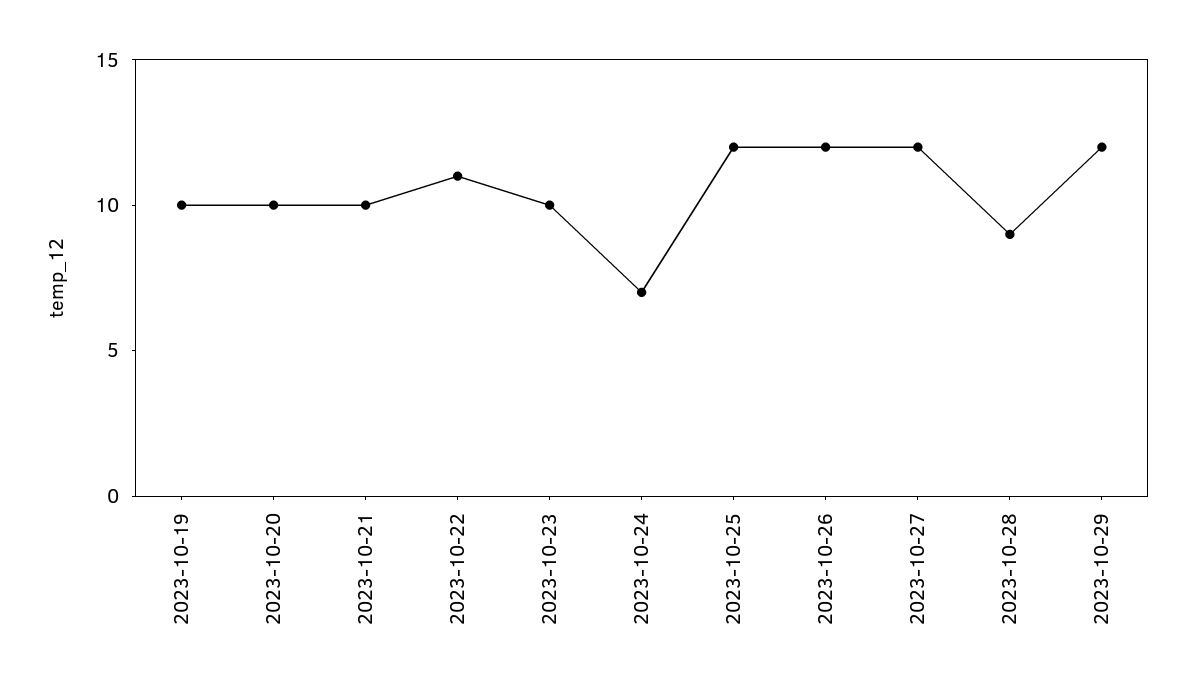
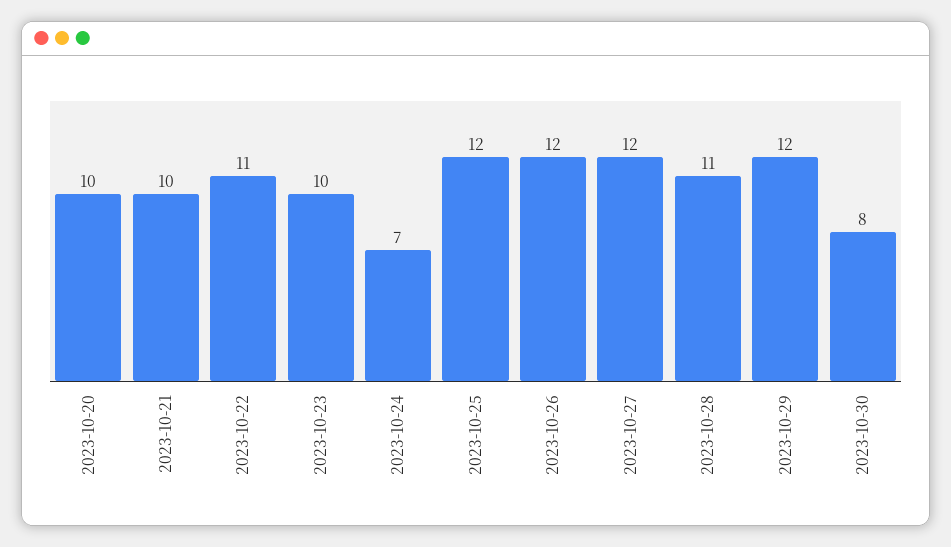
2023-10-19: 10 -> none
2023-10-28: 9 -> 11
2023-10-30: none -> 8

